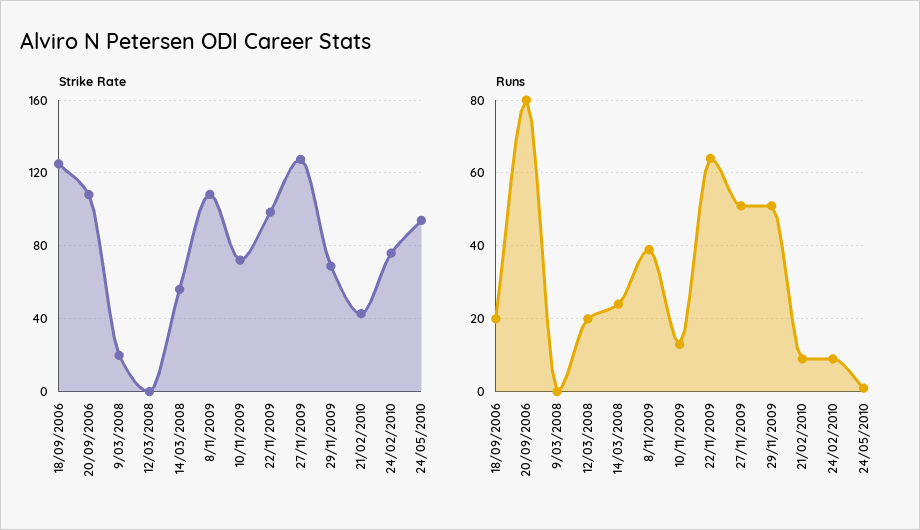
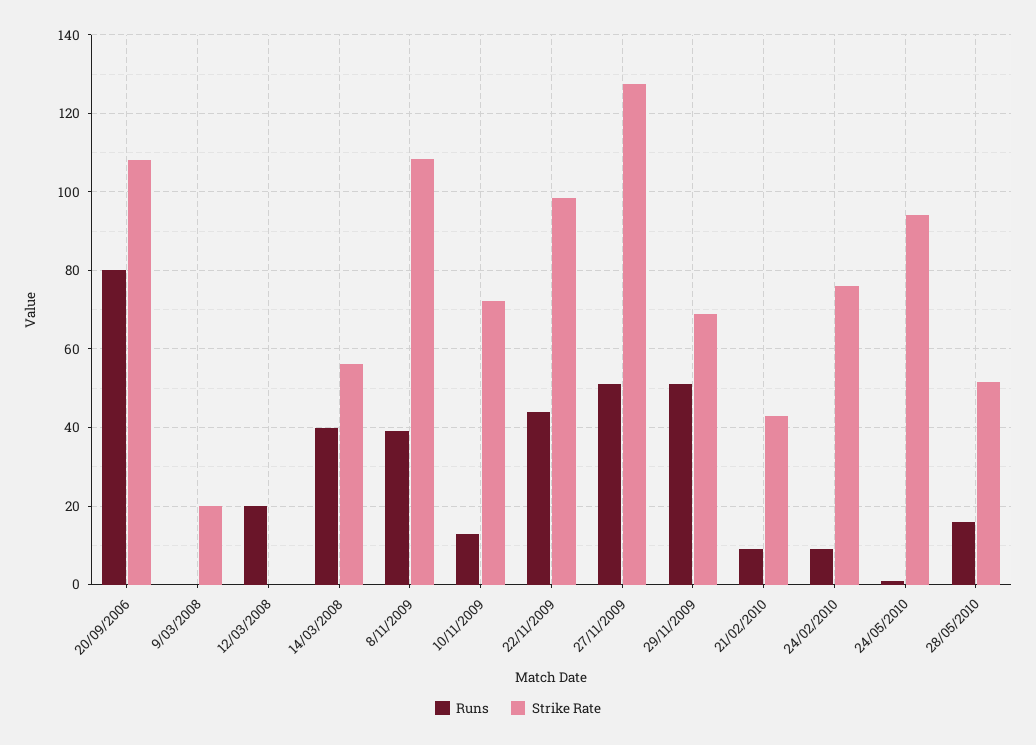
Strike Rate, 18/09/2006: 125 -> none
Runs, 18/09/2006: 20 -> none
Runs, 14/03/2008: 25 -> 40
Runs, 22/11/2009: 65 -> 44
Runs, 28/05/2010: none -> 16
Strike Rate, 28/05/2010: none -> 52

